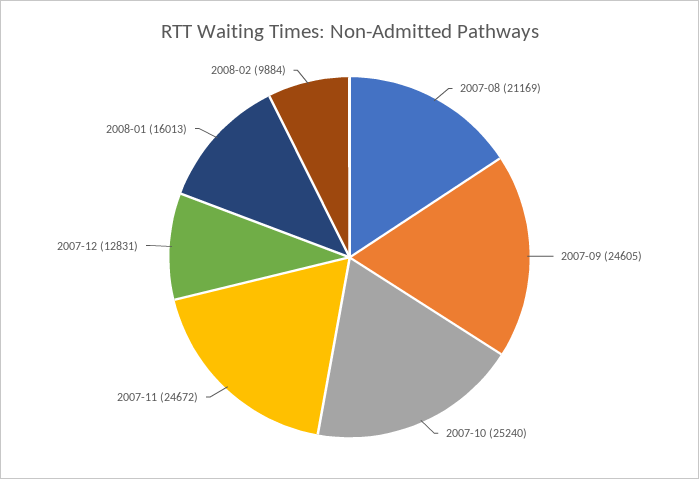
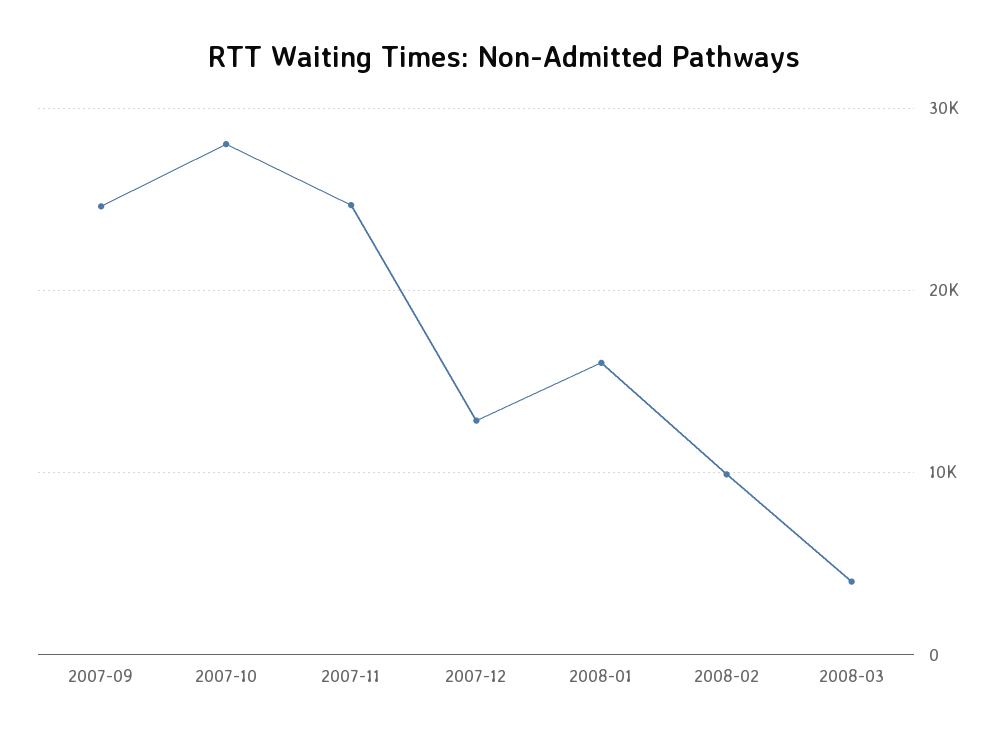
2007-08: 21169 -> none
2007-10: 25240 -> 28000
2008-03: none -> 4000

